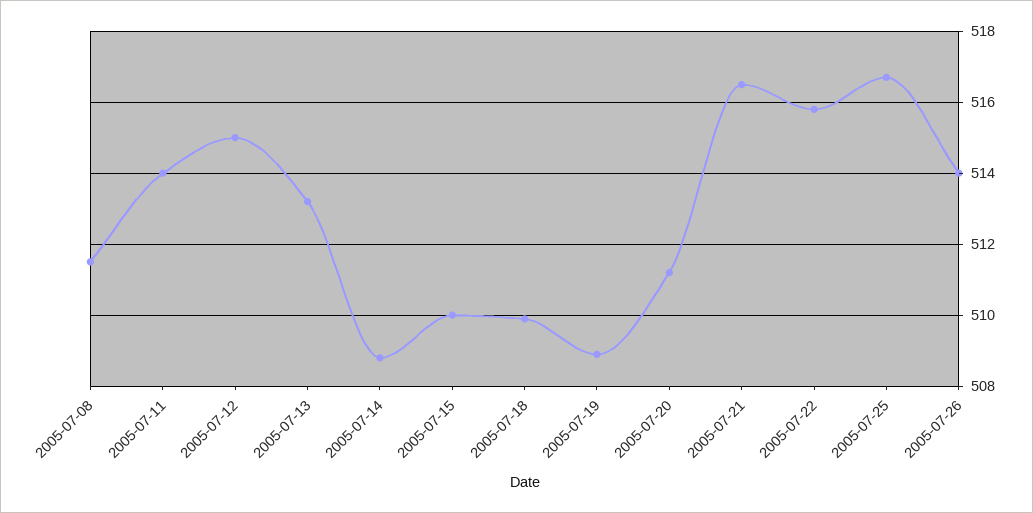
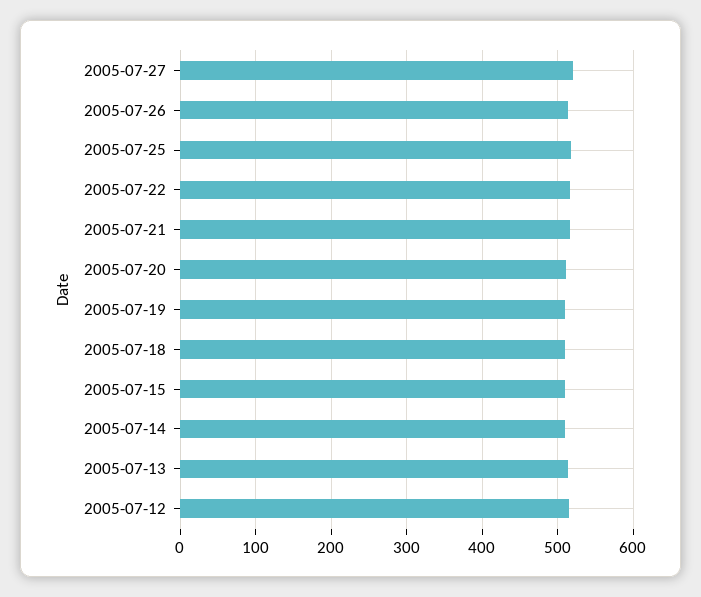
2005-07-08: 511.5 -> none
2005-07-11: 514 -> none
2005-07-27: none -> 520

